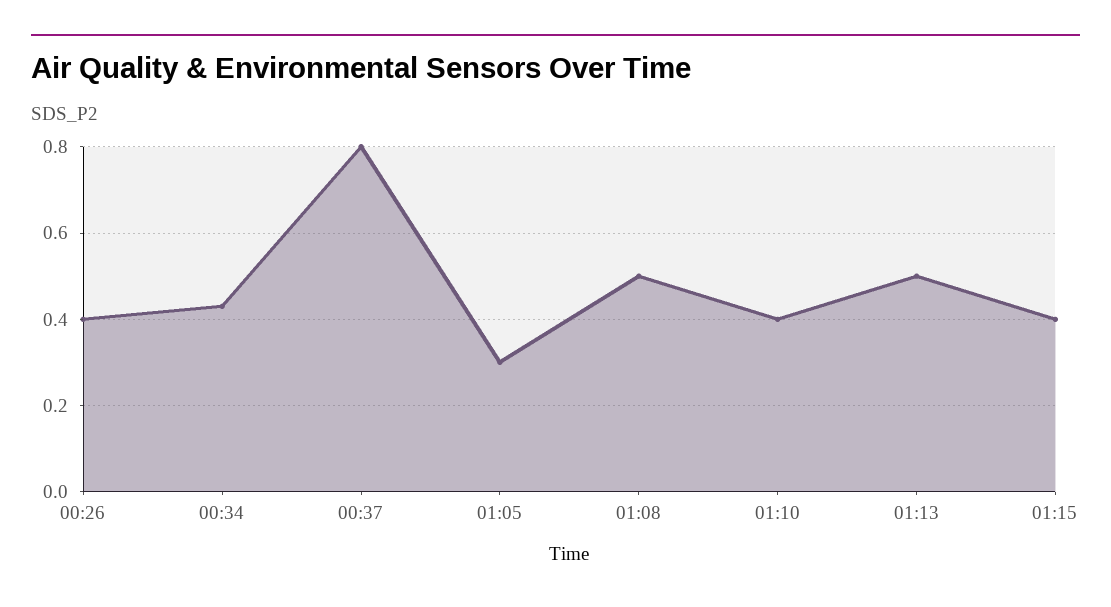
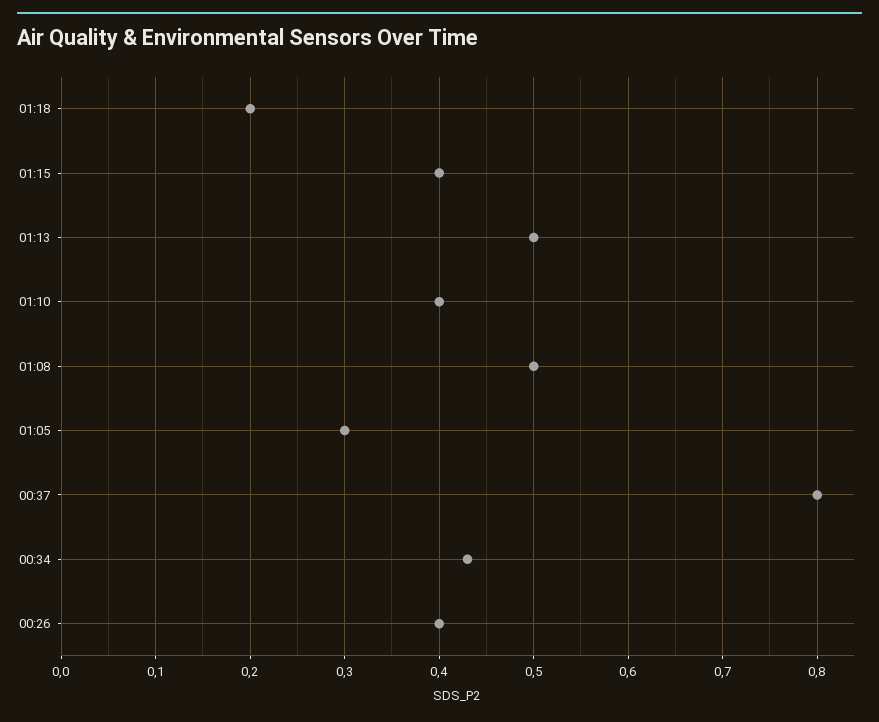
01:18: none -> 0.2

